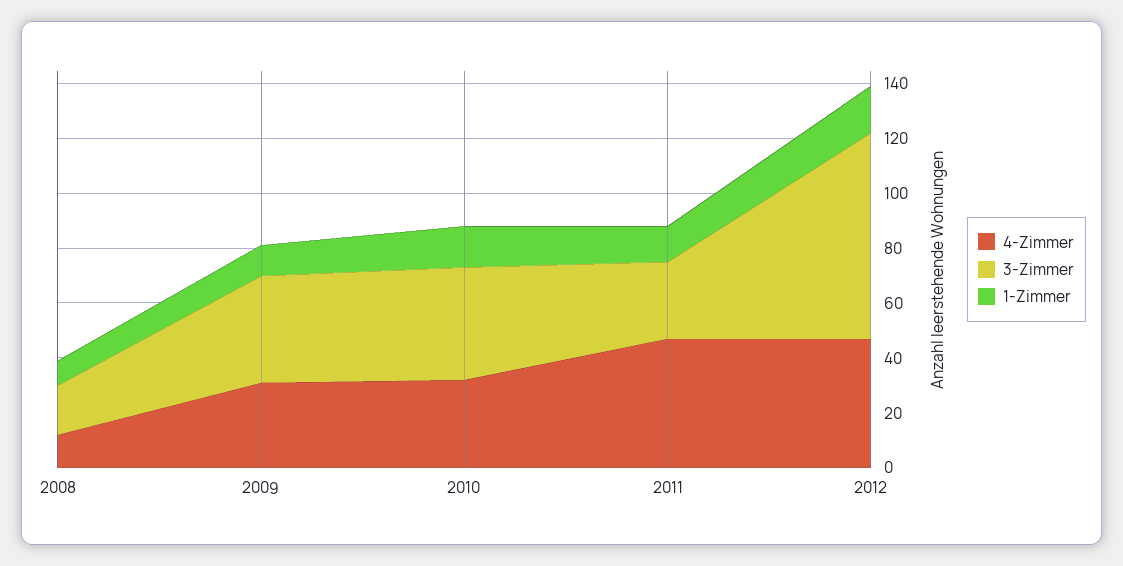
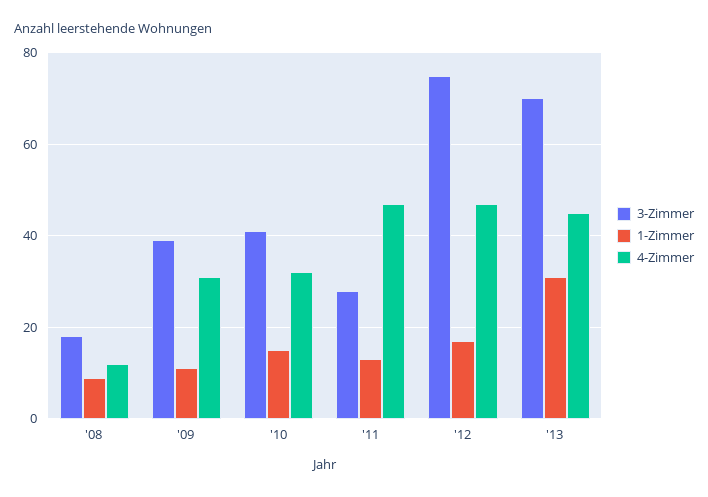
3-Zimmer, '13: none -> 70
1-Zimmer, '13: none -> 30
4-Zimmer, '13: none -> 45

